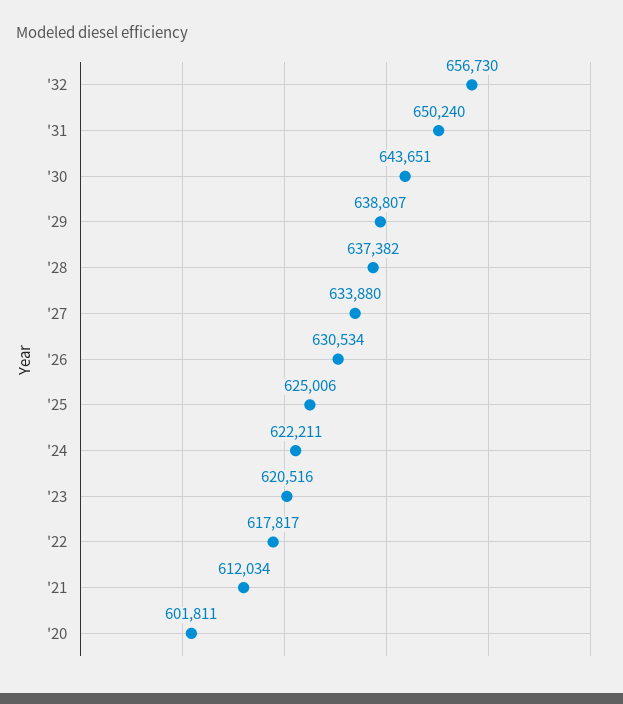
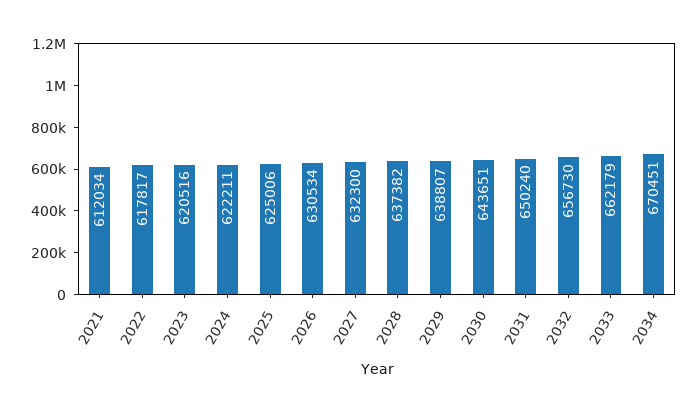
'27: 633880 -> 632300
'20: 601811 -> none
2033: none -> 662179
2034: none -> 670451

